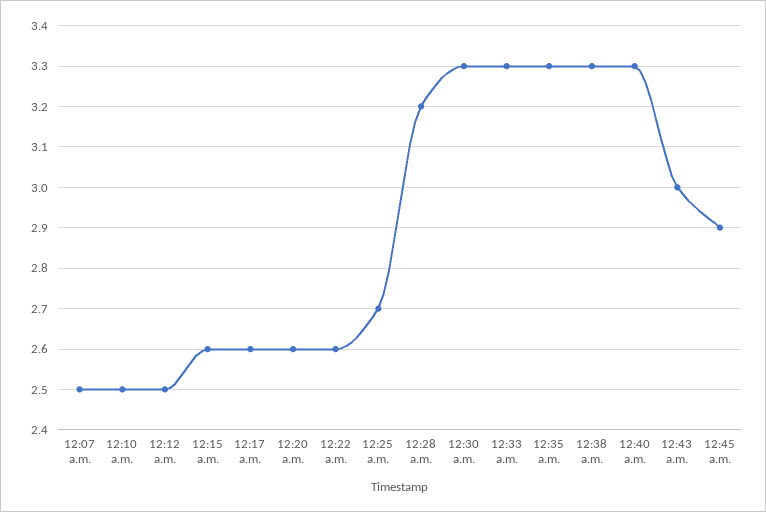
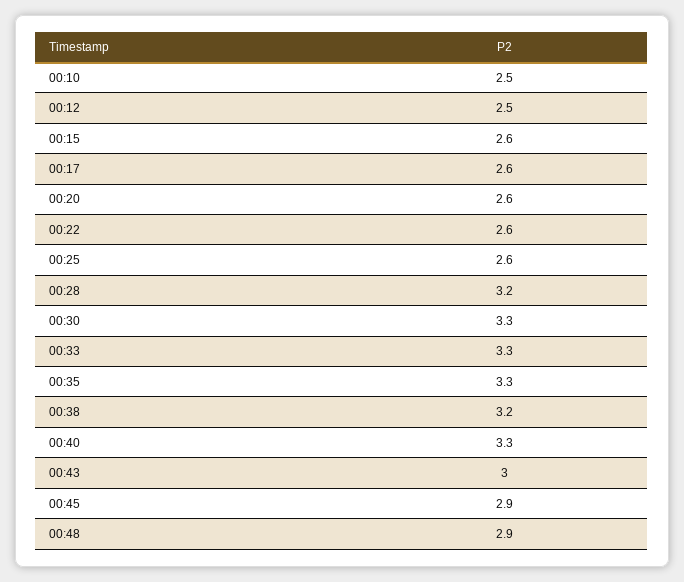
12:07 a.m.: 2.5 -> none
12:25 a.m.: 2.7 -> 2.6
12:38 a.m.: 3.3 -> 3.2
00:48: none -> 2.9

